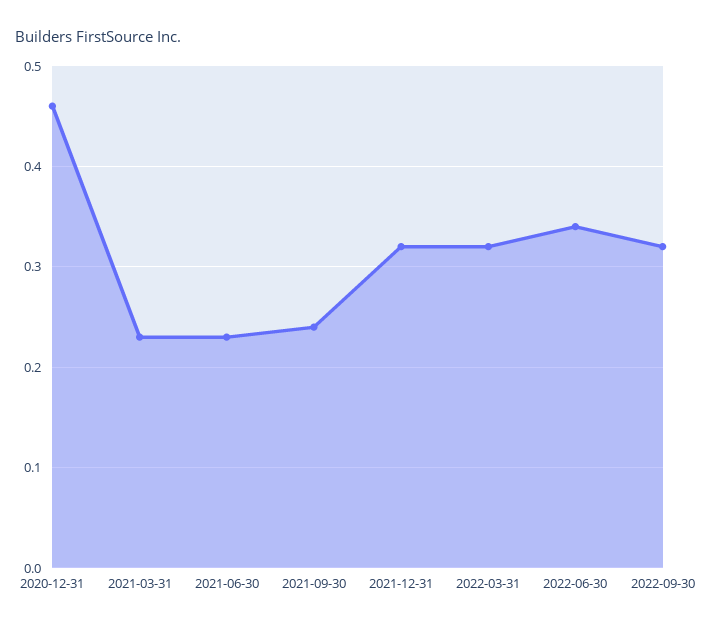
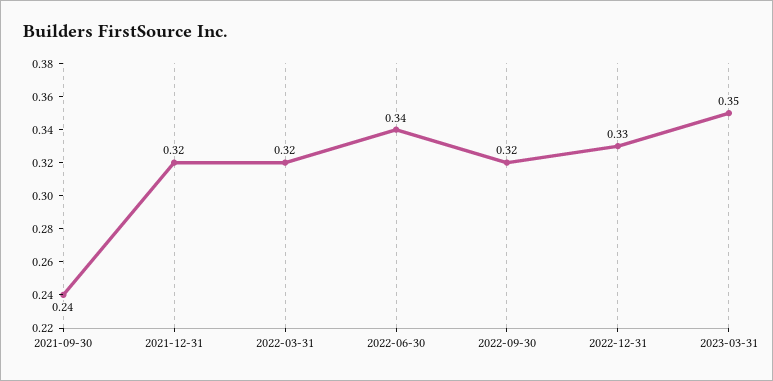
2020-12-31: 0.46 -> none
2021-03-31: 0.23 -> none
2021-06-30: 0.23 -> none
2022-12-31: none -> 0.33
2023-03-31: none -> 0.35

